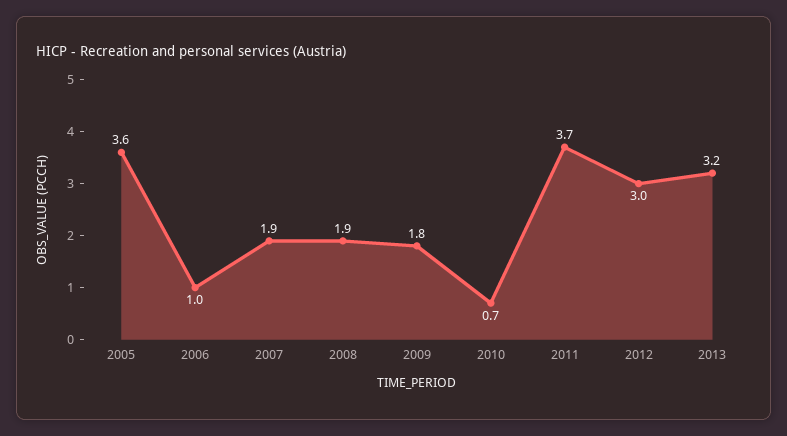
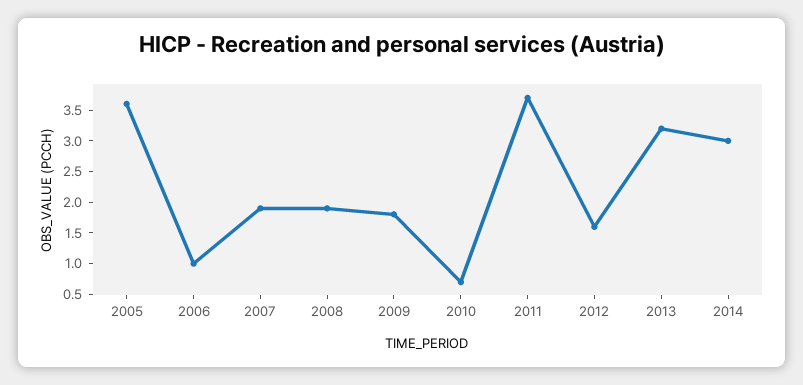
2012: 3 -> 1.5
2014: none -> 3

